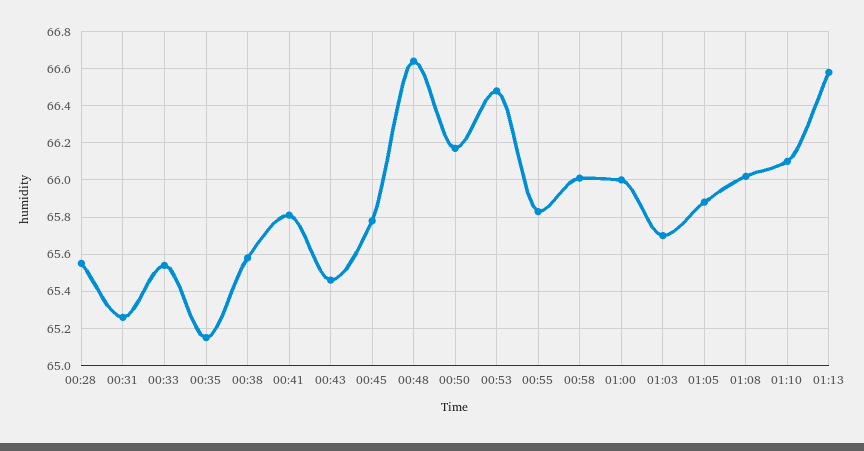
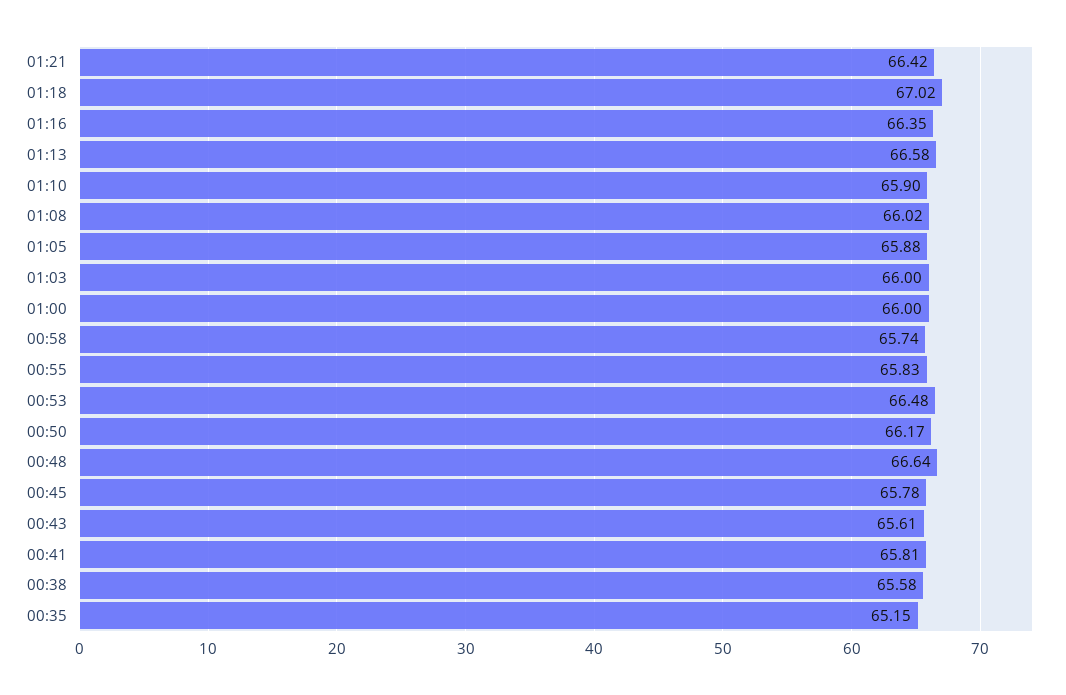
00:28: 65.55 -> none
00:31: 65.25 -> none
00:33: 65.55 -> none
00:43: 65.45 -> 65.61
00:58: 66 -> 65.74
01:03: 65.7 -> 66
01:10: 66.1 -> 65.9
01:21: none -> 66.42
01:18: none -> 67.02
01:16: none -> 66.35

